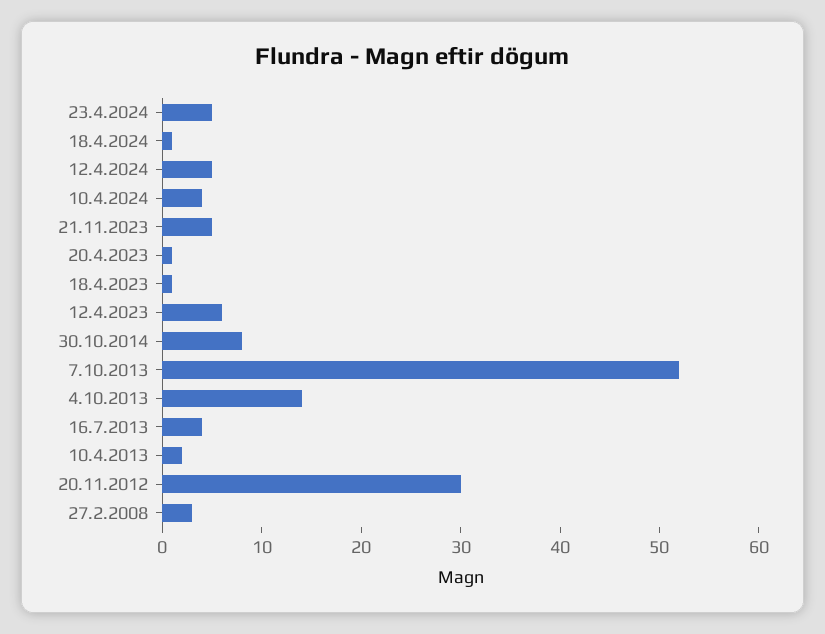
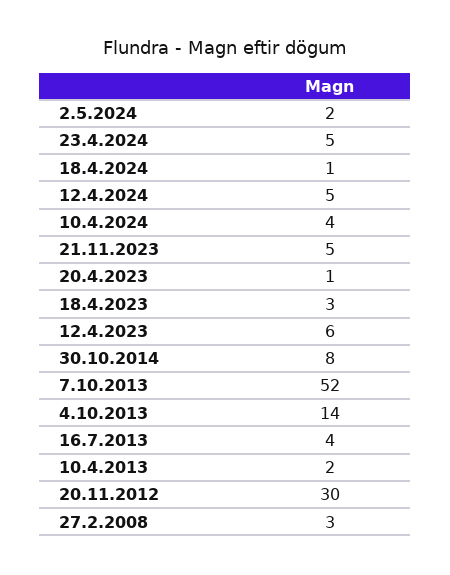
18.4.2023: 1 -> 3
2.5.2024: none -> 2

